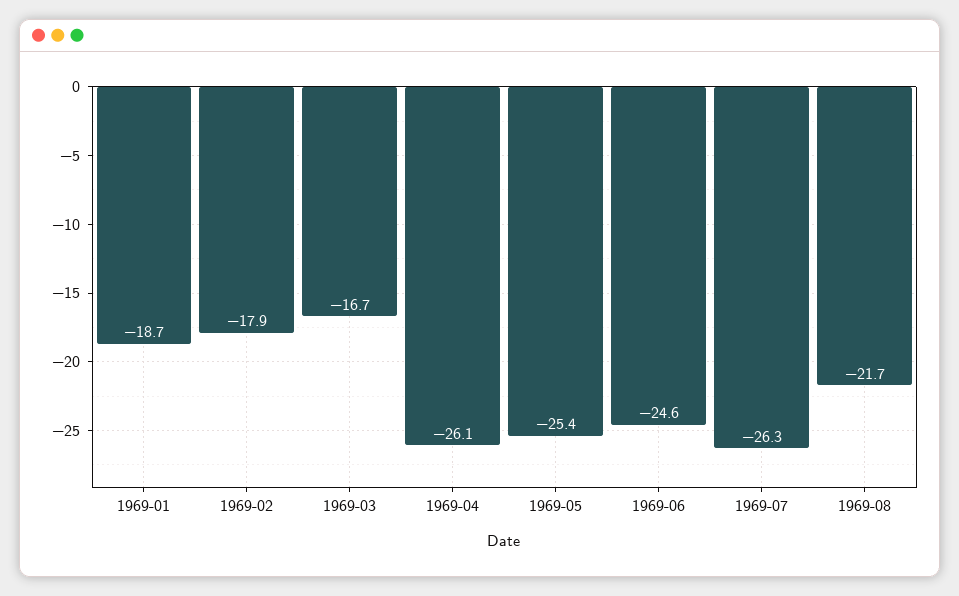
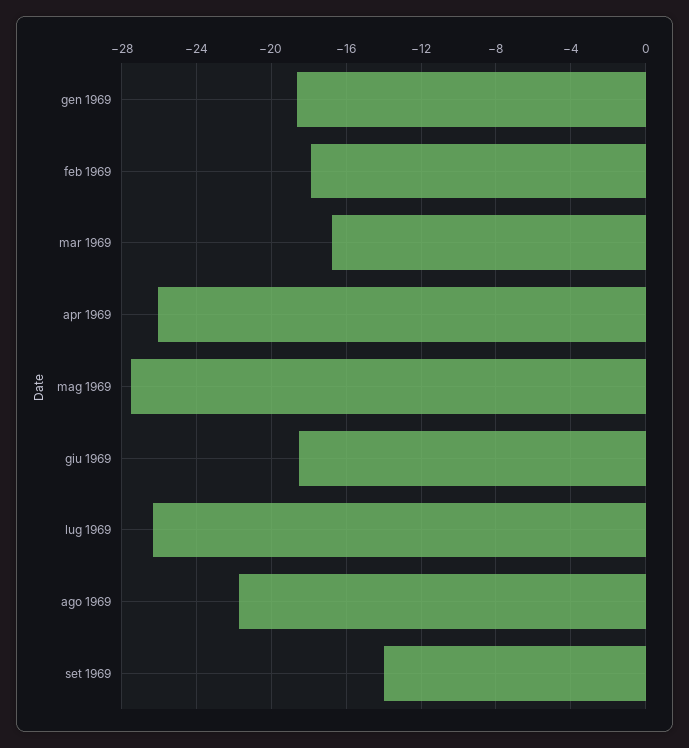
1969-05: -25.4 -> -27.5
1969-06: -24.6 -> -18.5
set 1969: none -> -14

